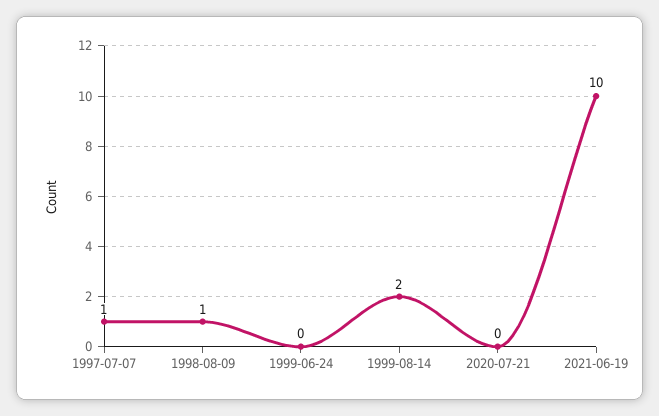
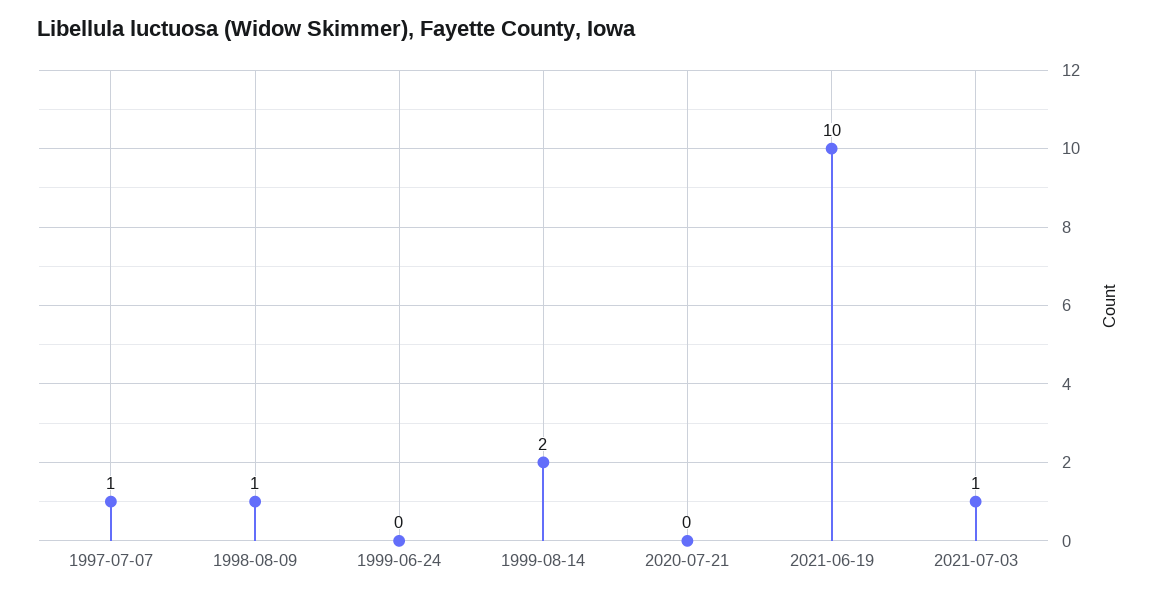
2021-07-03: none -> 1

